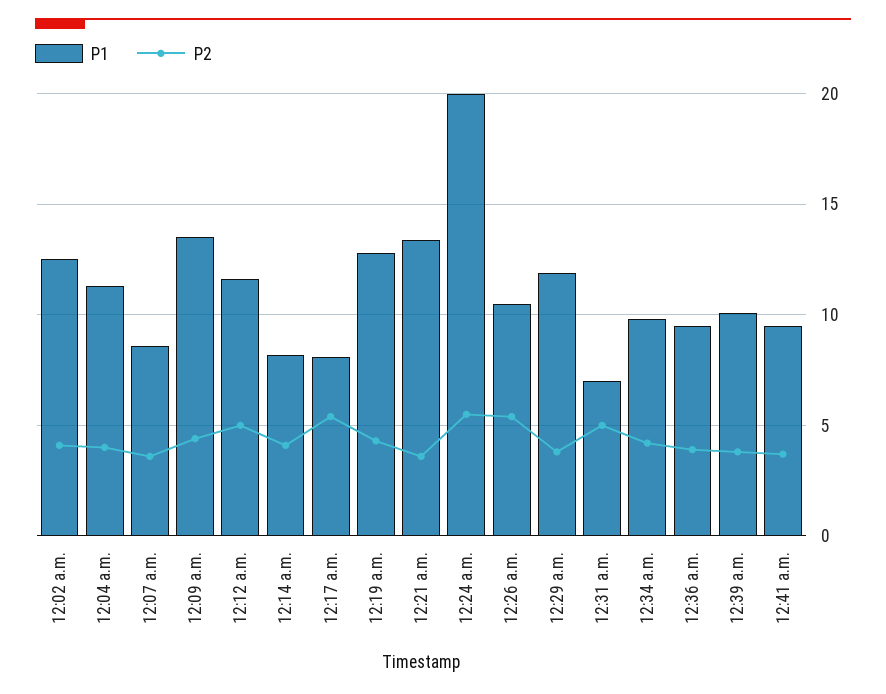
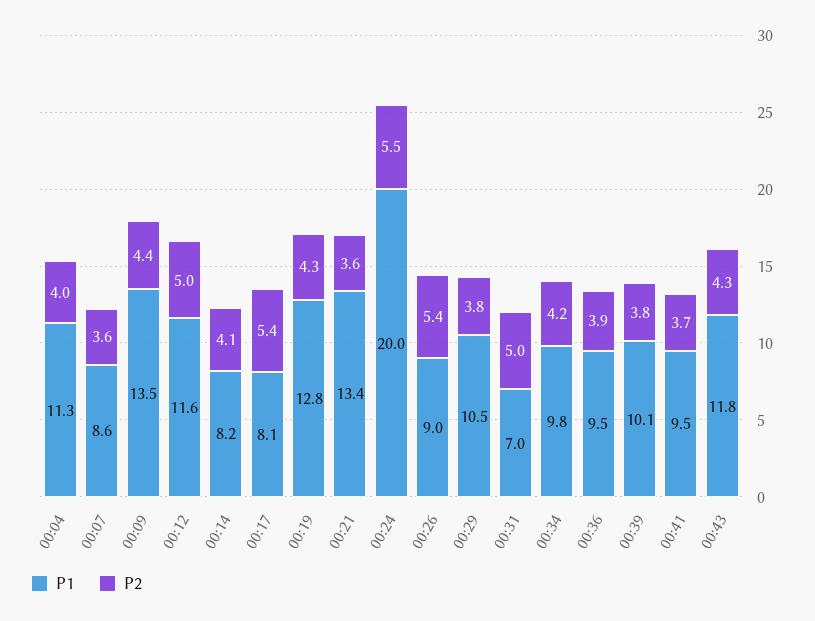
P1, 12:02 a.m.: 12.5 -> none
P2, 12:02 a.m.: 4 -> none
P1, 12:26 a.m.: 10.5 -> 9
P1, 12:29 a.m.: 12 -> 10.5
P1, 00:43: none -> 11.8
P2, 00:43: none -> 4.3

